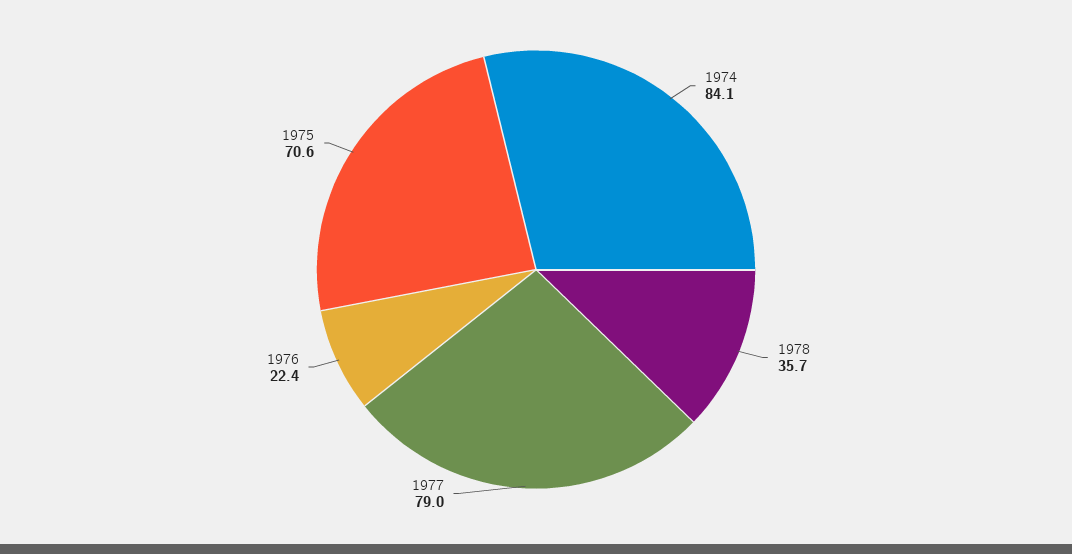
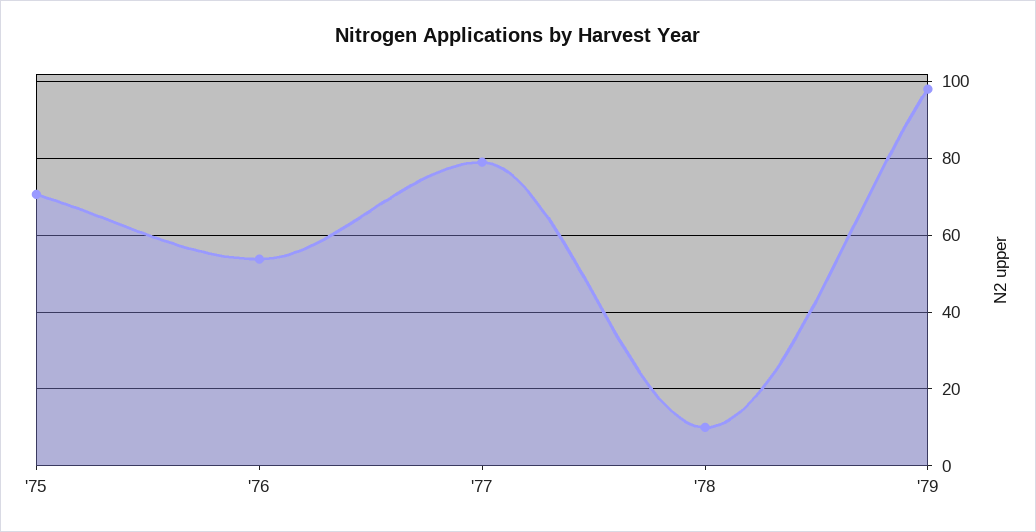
1974: 84.1 -> none
1978: 35.7 -> 10
1976: 22.4 -> 54
'79: none -> 98

